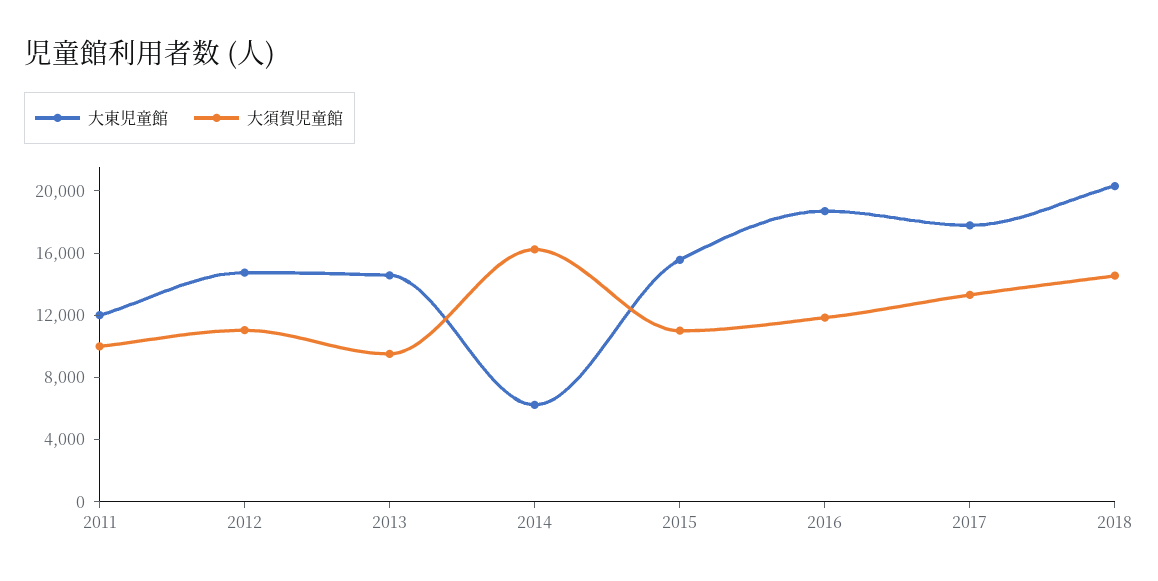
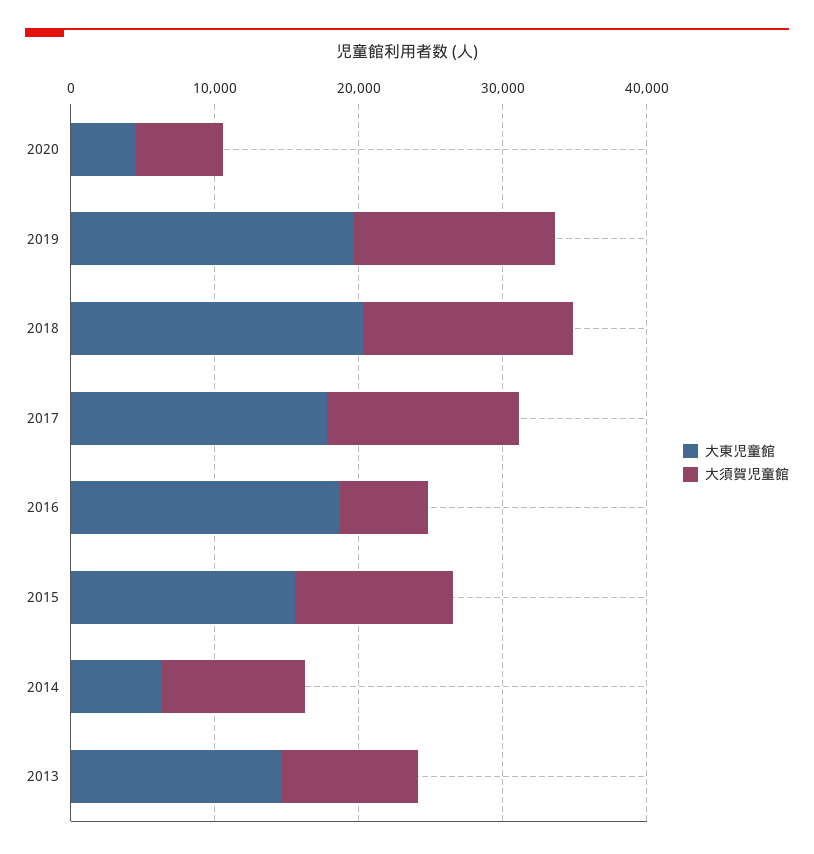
大東児童館, 2011: 12000 -> none
大須賀児童館, 2011: 10000 -> none
大東児童館, 2012: 15000 -> none
大須賀児童館, 2012: 11000 -> none
大須賀児童館, 2014: 16000 -> 10000
大須賀児童館, 2016: 12000 -> 6000
大東児童館, 2020: none -> 4000
大須賀児童館, 2020: none -> 6000
大東児童館, 2019: none -> 20000
大須賀児童館, 2019: none -> 14000

